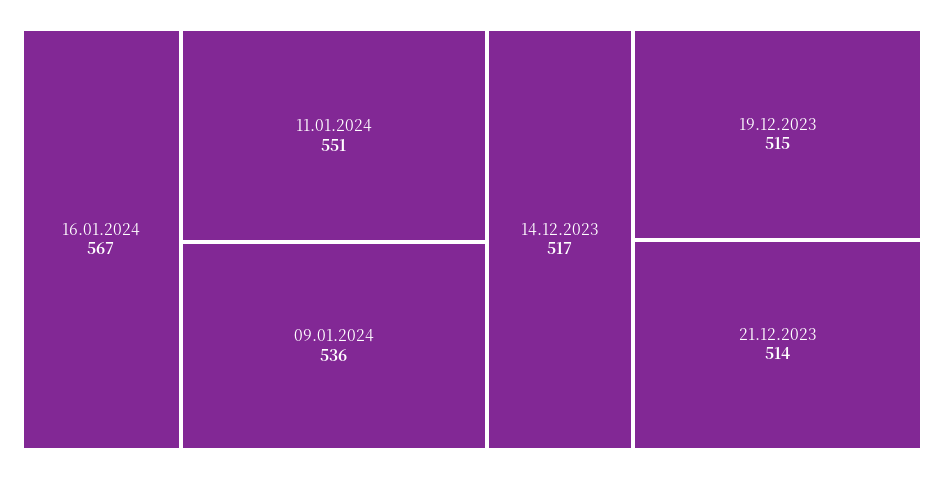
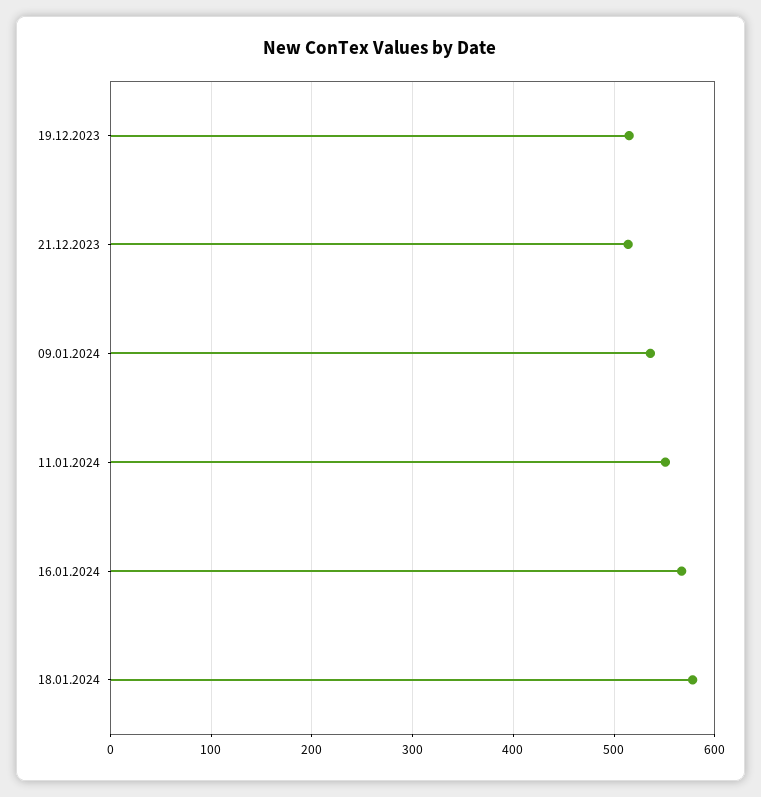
14.12.2023: 517 -> none
18.01.2024: none -> 580

